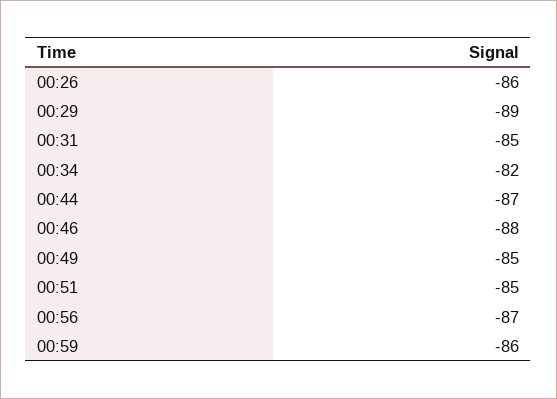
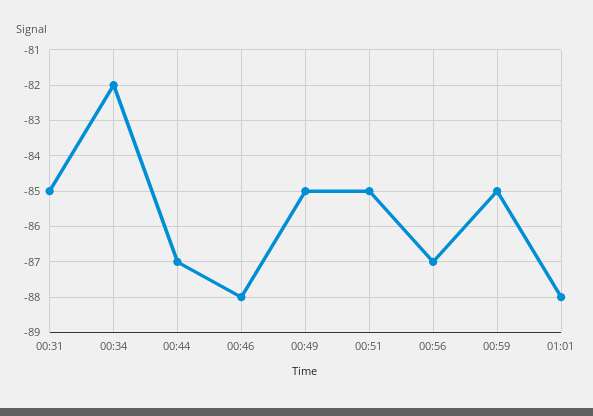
00:26: -86 -> none
00:29: -89 -> none
00:59: -86 -> -85
01:01: none -> -88

